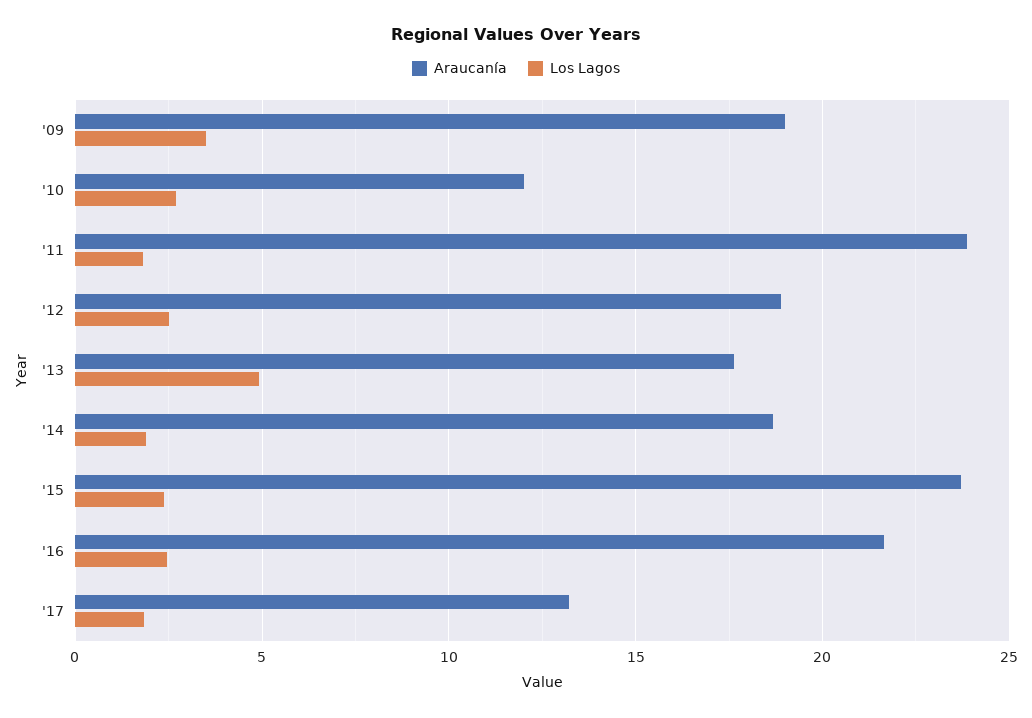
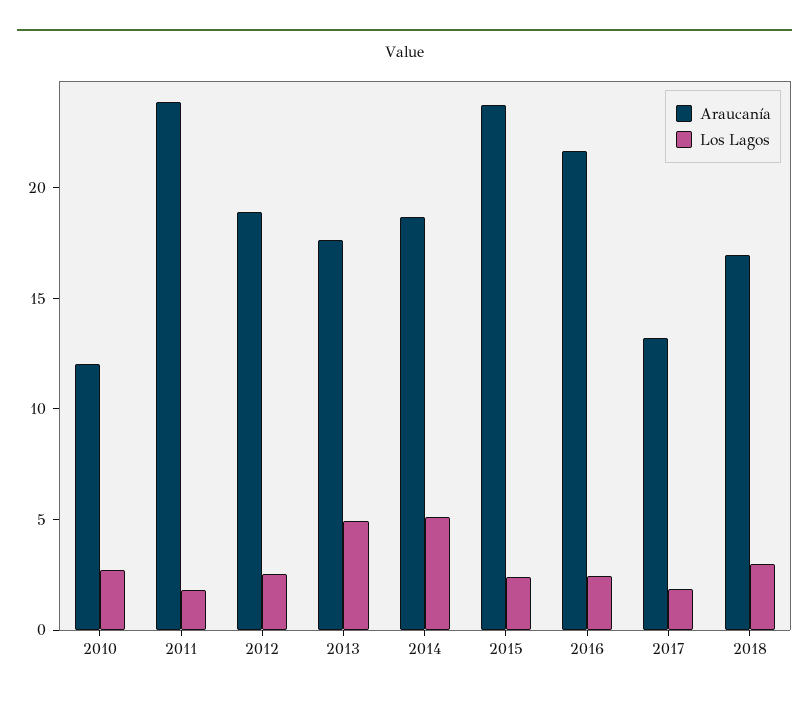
Araucanía, '09: 19 -> none
Los Lagos, '09: 3.5 -> none
Los Lagos, '14: 2 -> 5
Araucanía, 2018: none -> 17
Los Lagos, 2018: none -> 3

